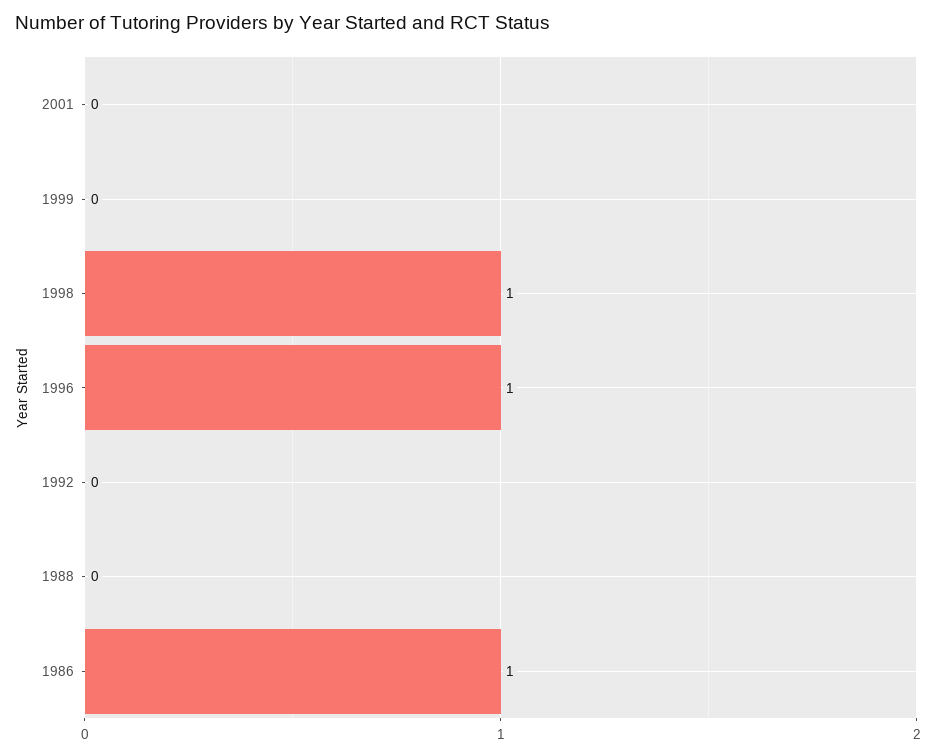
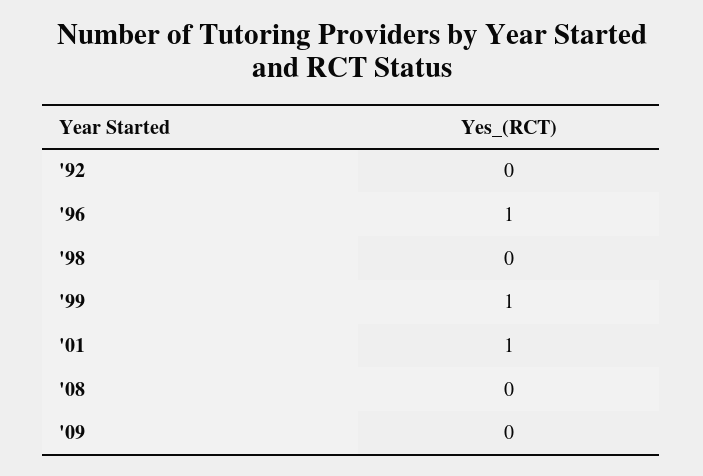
2001: 0 -> 1
1999: 0 -> 1
1998: 1 -> 0
1988: 0 -> none
1986: 1 -> none
'08: none -> 0
'09: none -> 0

